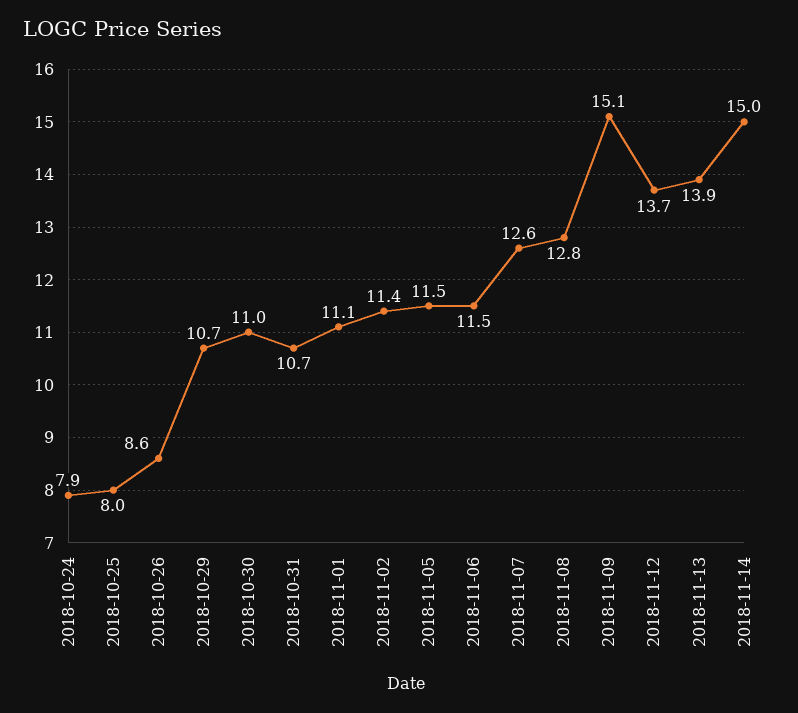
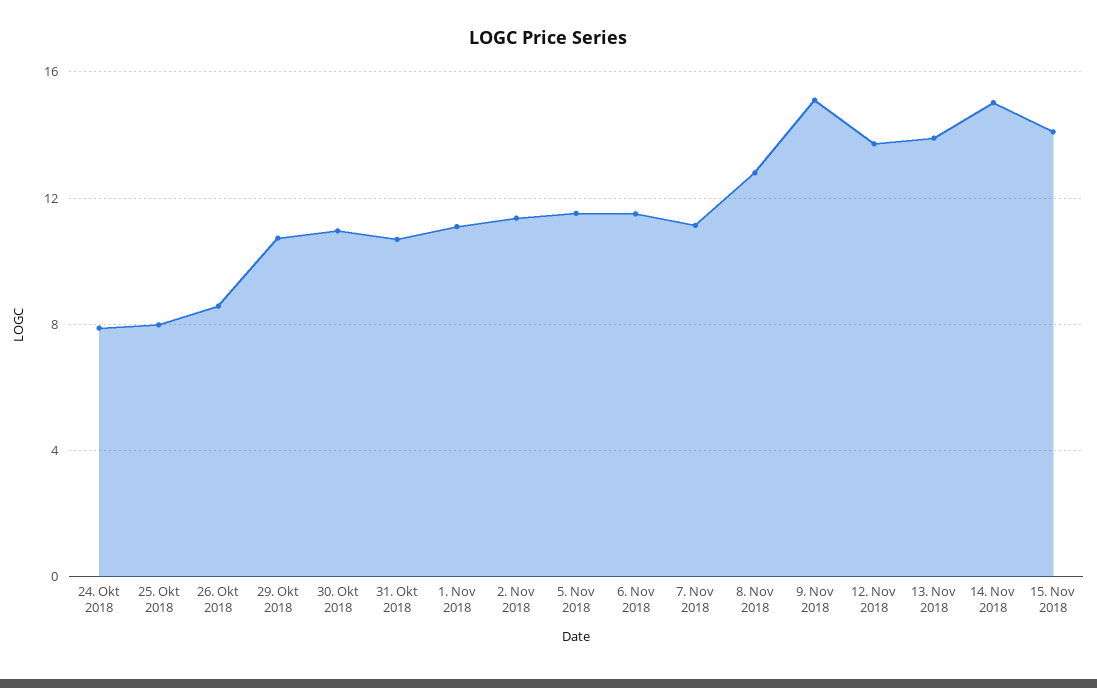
2018-11-07: 12.6 -> 11
15. Nov 2018: none -> 14

